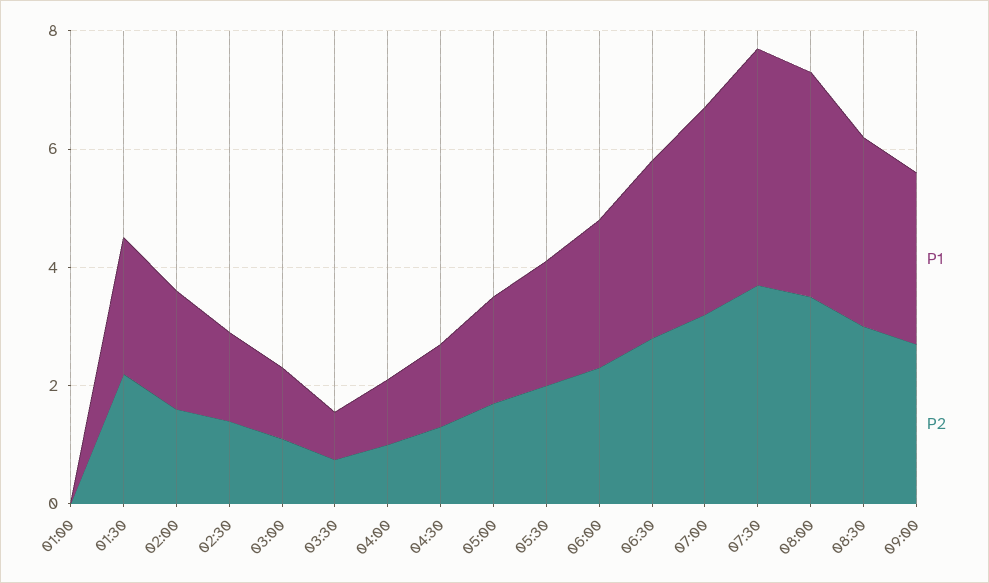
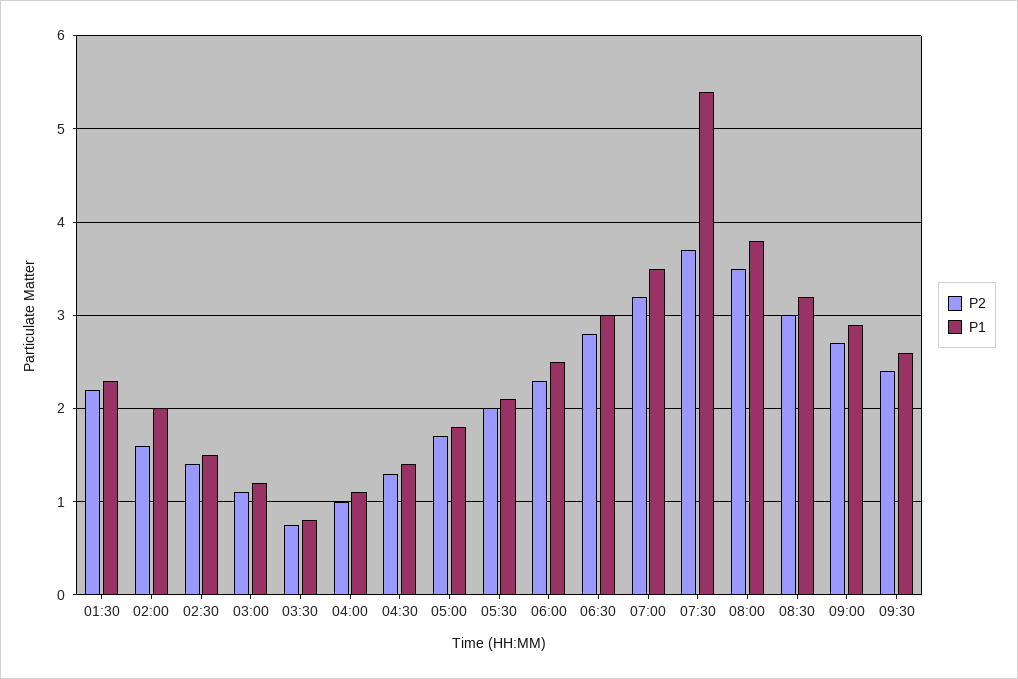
P1, 01:00: 0 -> none
P2, 01:00: 0 -> none
P1, 07:30: 4 -> 5.4
P2, 09:30: none -> 2.4
P1, 09:30: none -> 2.6

